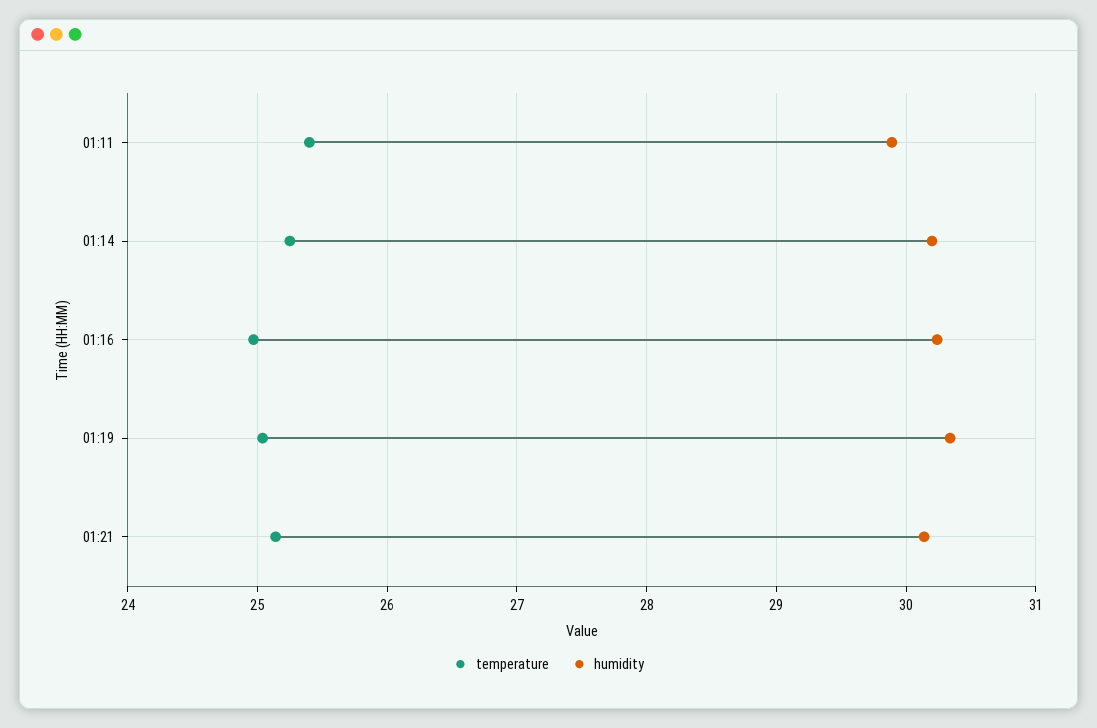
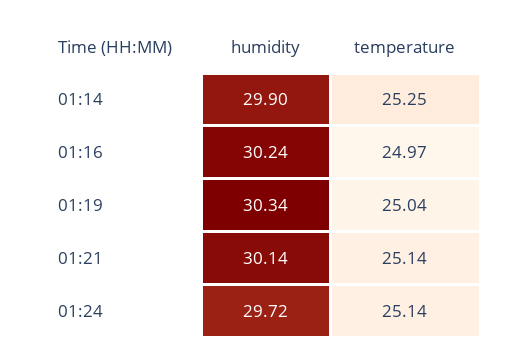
temperature, 01:11: 25.4 -> none
humidity, 01:11: 29.9 -> none
humidity, 01:14: 30.2 -> 29.9
humidity, 01:24: none -> 29.72
temperature, 01:24: none -> 25.14

